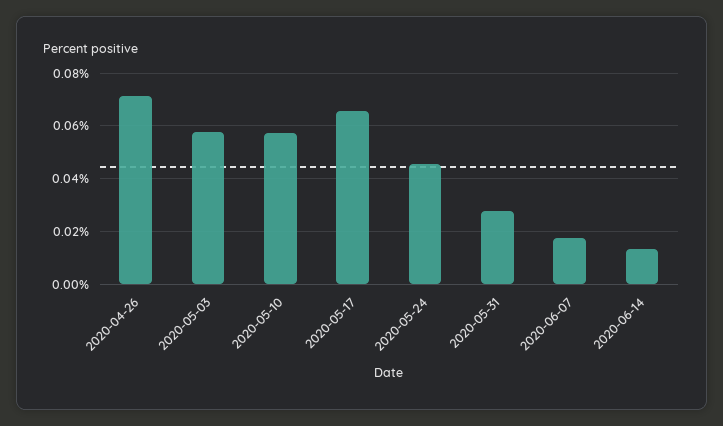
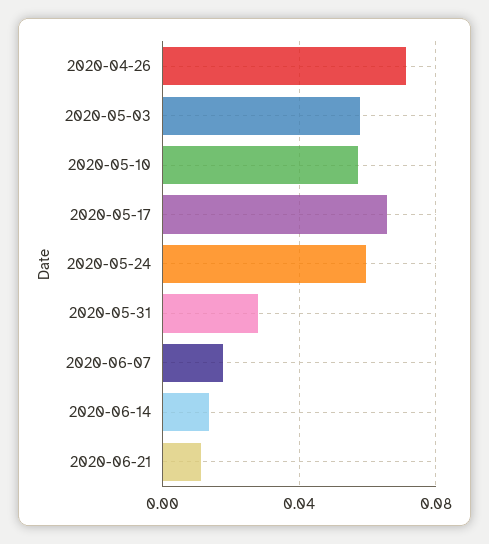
2020-05-24: 0.045 -> 0.06
2020-06-21: none -> 0.01

